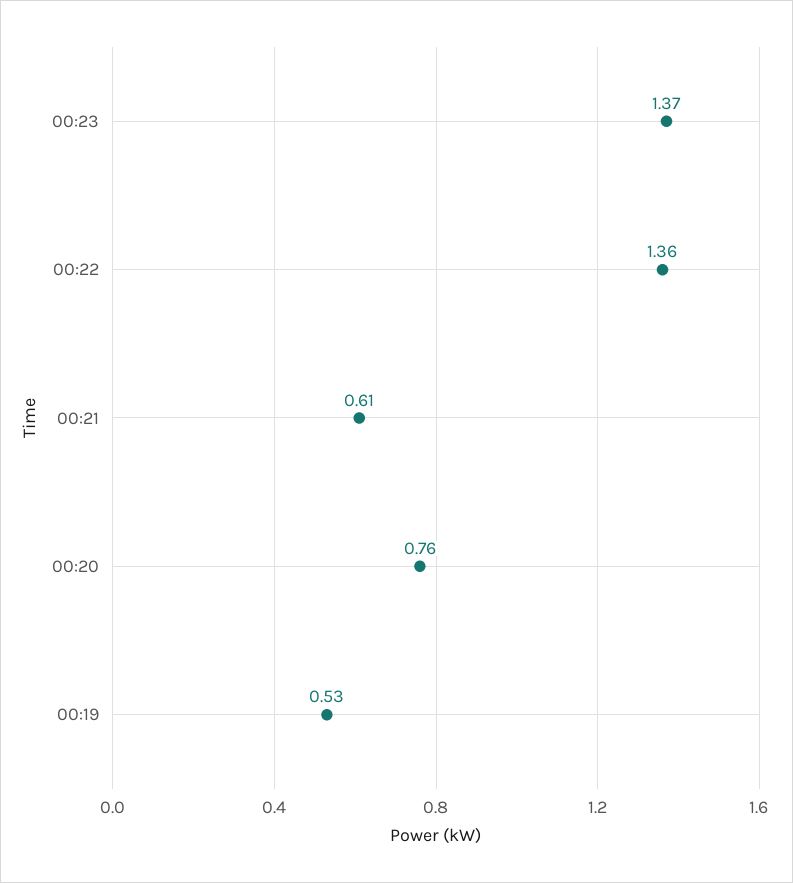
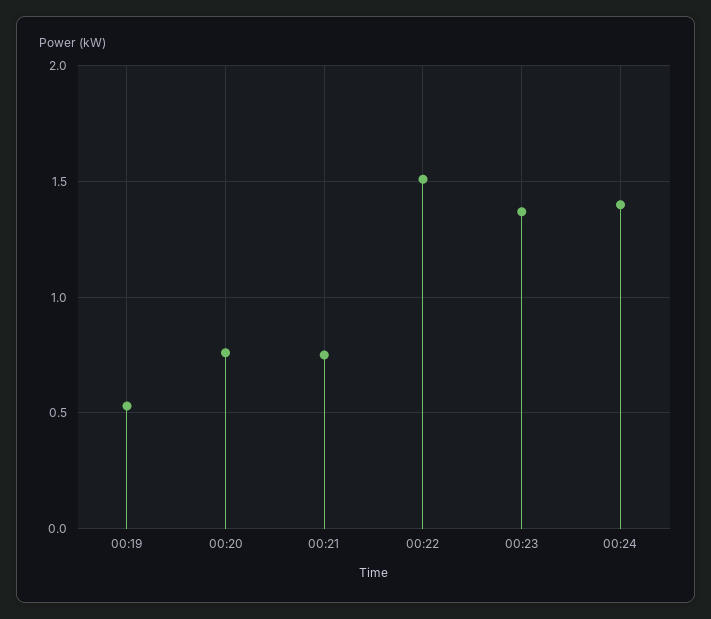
00:22: 1.36 -> 1.5
00:21: 0.61 -> 0.75
00:24: none -> 1.4

